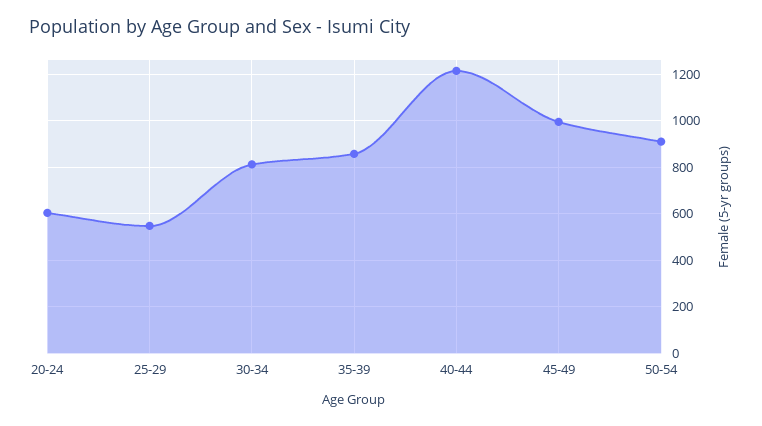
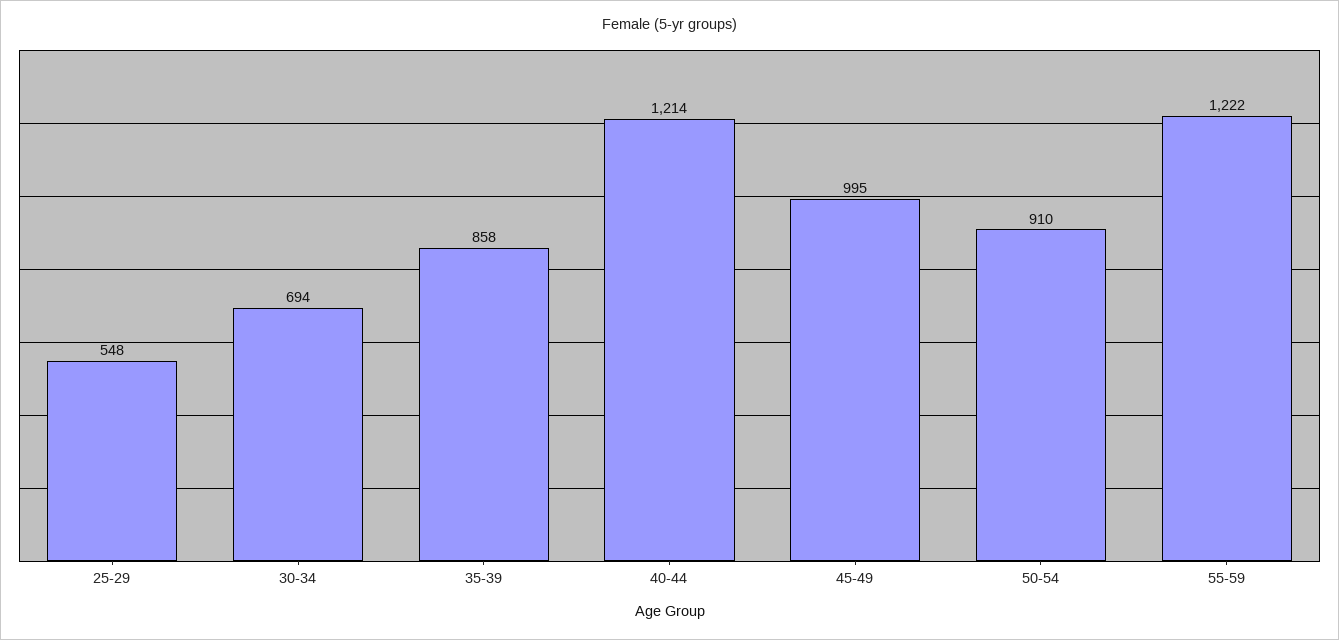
20-24: 600 -> none
30-34: 800 -> 694
55-59: none -> 1222

